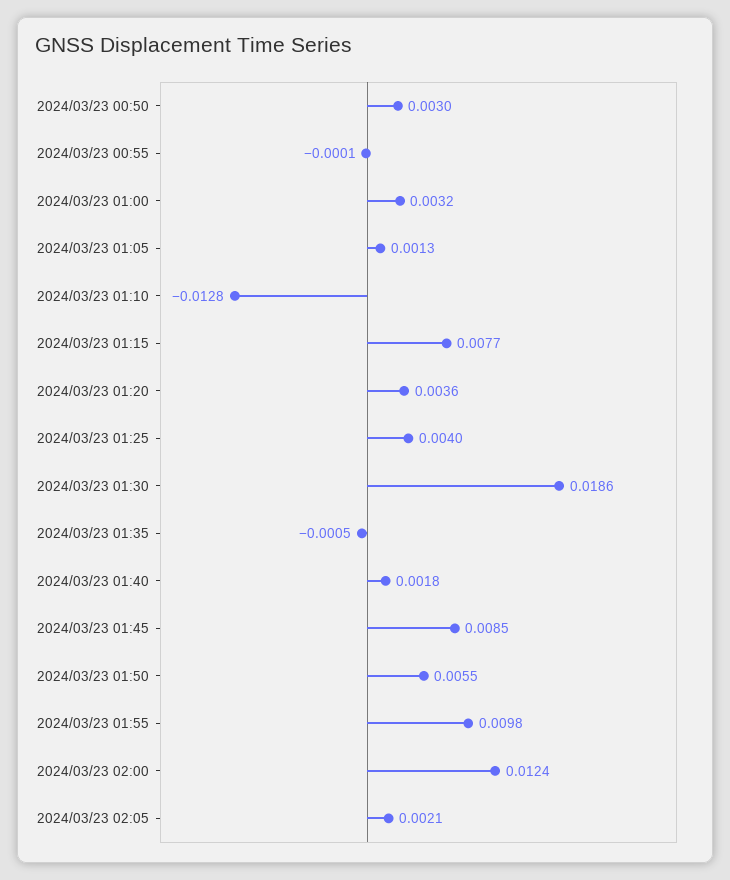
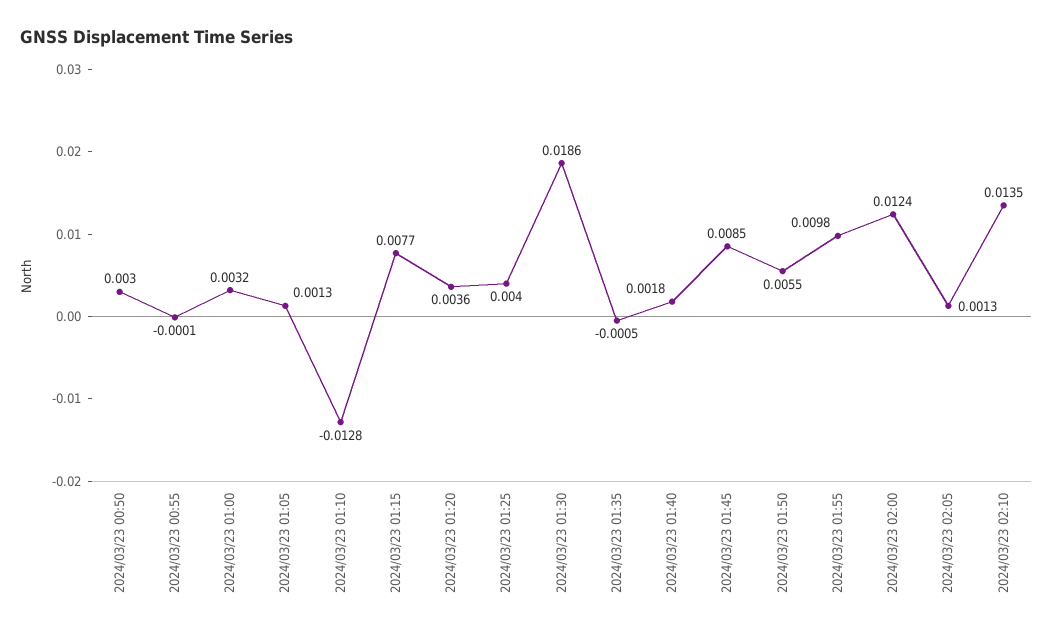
2024/03/23 02:05: 0.0021 -> 0.0013
2024/03/23 02:10: none -> 0.0135

